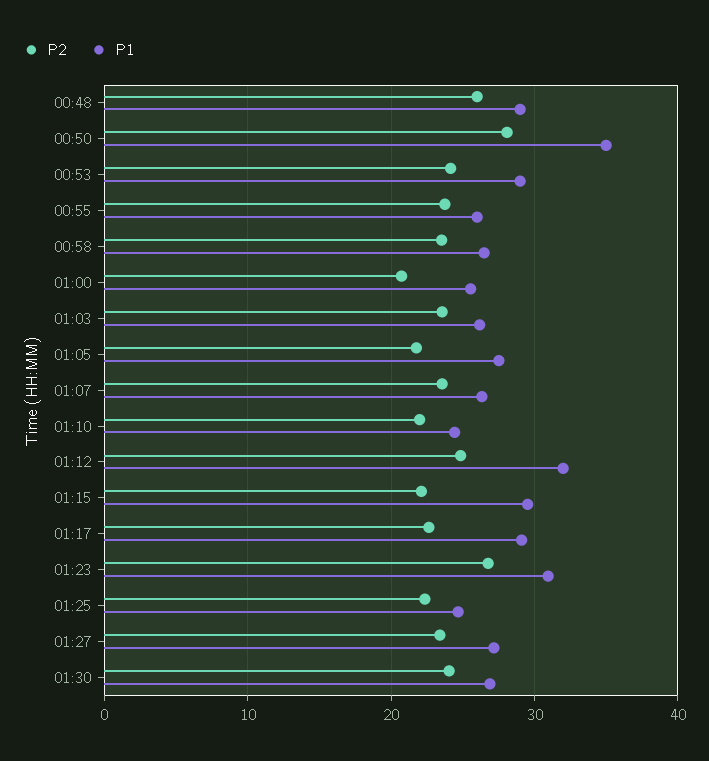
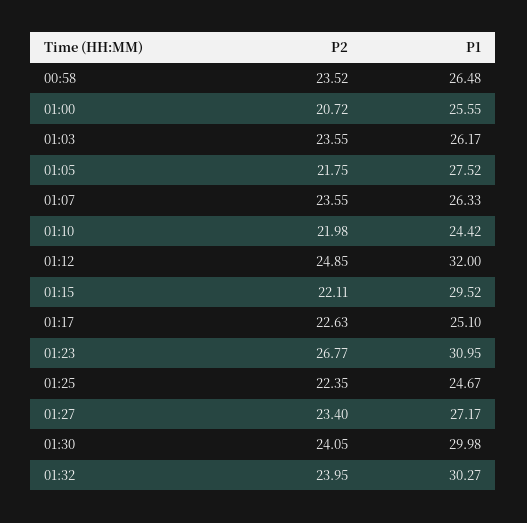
P2, 00:48: 26 -> none
P1, 00:48: 29 -> none
P2, 00:50: 28 -> none
P1, 00:50: 35 -> none
P2, 00:53: 24 -> none
P1, 00:53: 29 -> none
P2, 00:55: 24 -> none
P1, 00:55: 26 -> none
P1, 01:17: 29 -> 25.1
P1, 01:30: 27 -> 29.98
P2, 01:32: none -> 23.95
P1, 01:32: none -> 30.27

